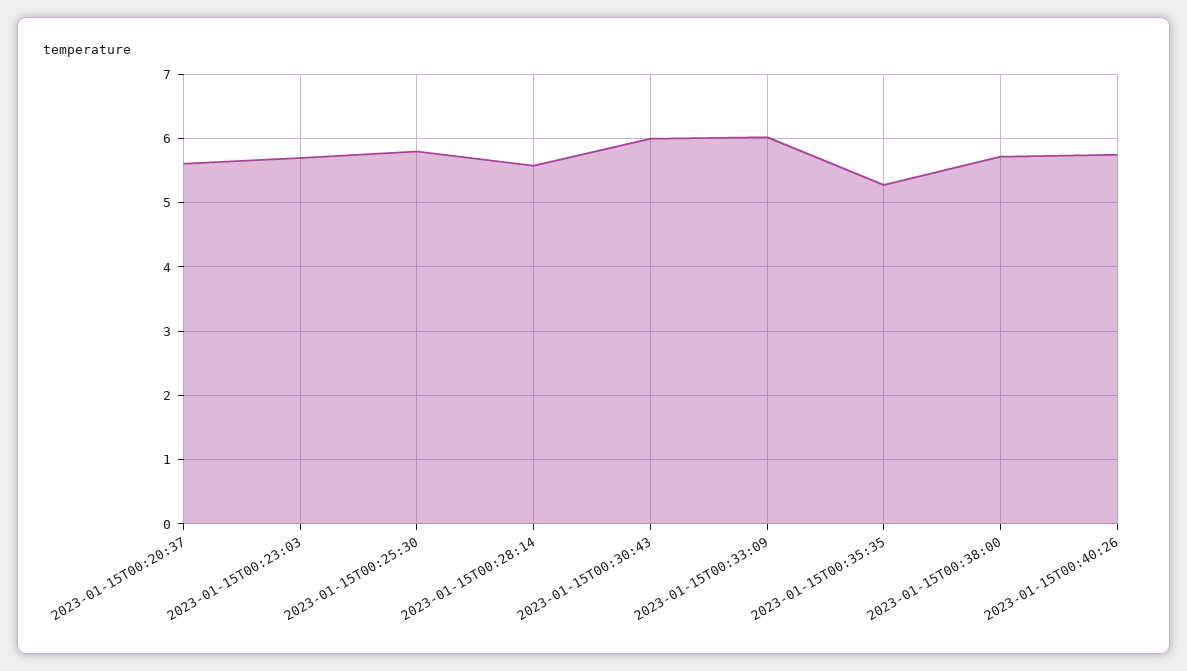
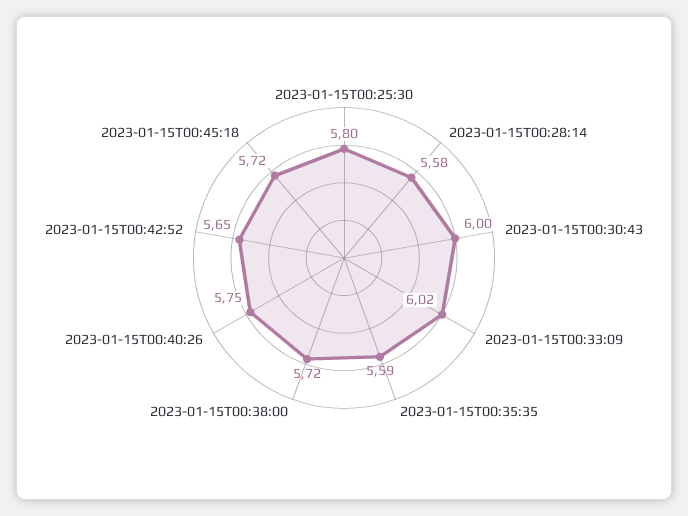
2023-01-15T00:20:37: 5.6 -> none
2023-01-15T00:23:03: 5.7 -> none
2023-01-15T00:35:35: 5.3 -> 5.59
2023-01-15T00:42:52: none -> 5.65
2023-01-15T00:45:18: none -> 5.72

